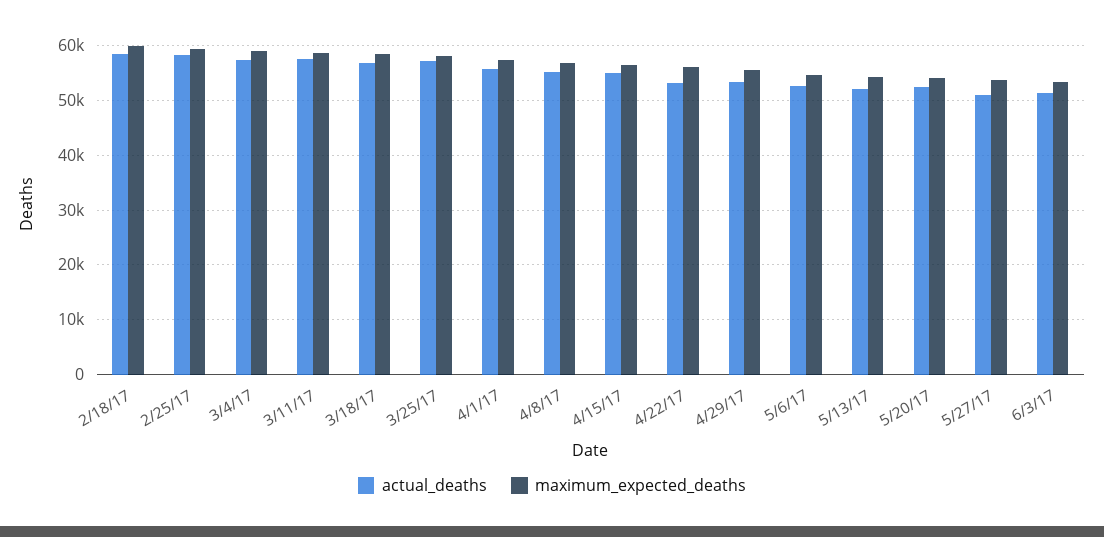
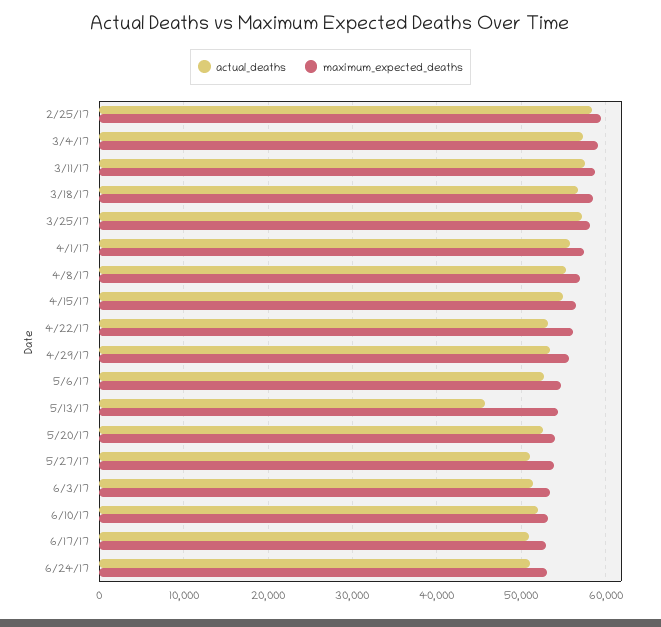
actual_deaths, 2/18/17: 58000 -> none
maximum_expected_deaths, 2/18/17: 60000 -> none
actual_deaths, 5/13/17: 52000 -> 46000
actual_deaths, 6/10/17: none -> 52000
maximum_expected_deaths, 6/10/17: none -> 53000
actual_deaths, 6/17/17: none -> 51000
maximum_expected_deaths, 6/17/17: none -> 53000
actual_deaths, 6/24/17: none -> 51000
maximum_expected_deaths, 6/24/17: none -> 53000

